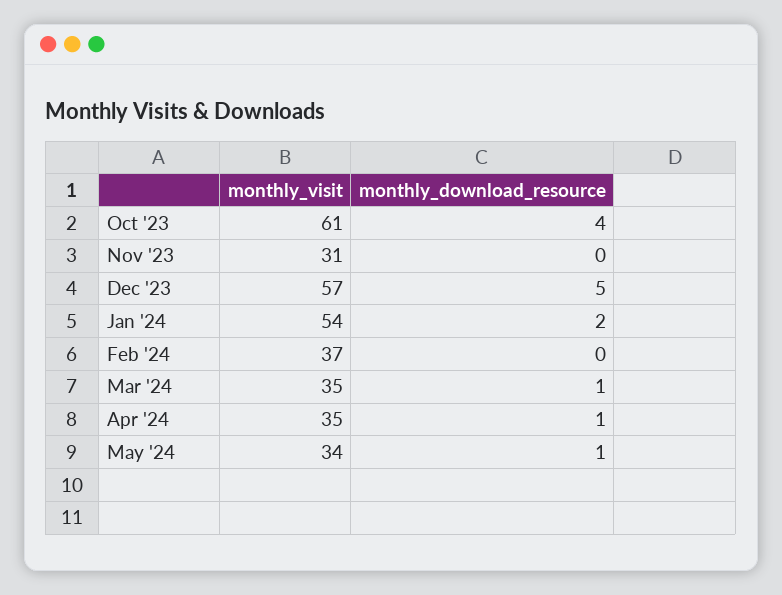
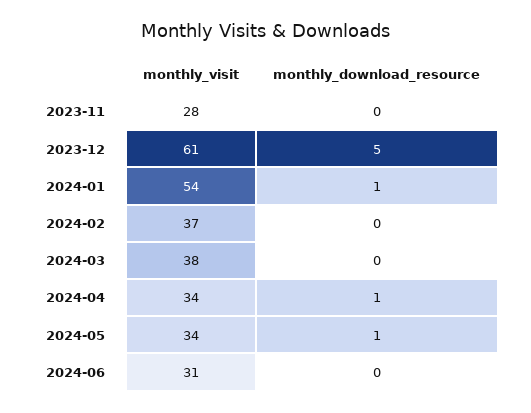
monthly_visit, Oct '23: 61 -> none
monthly_download_resource, Oct '23: 4 -> none
monthly_visit, Nov '23: 31 -> 28
monthly_visit, Dec '23: 57 -> 61
monthly_download_resource, Jan '24: 2 -> 1
monthly_visit, Mar '24: 35 -> 38
monthly_download_resource, Mar '24: 1 -> 0
monthly_visit, Apr '24: 35 -> 34
monthly_visit, 2024-06: none -> 31
monthly_download_resource, 2024-06: none -> 0

